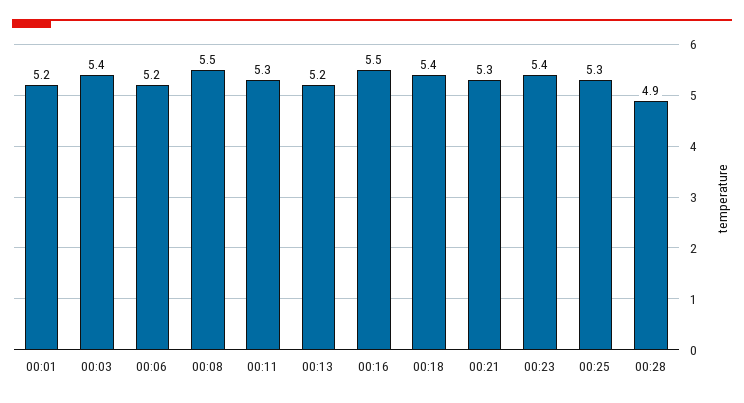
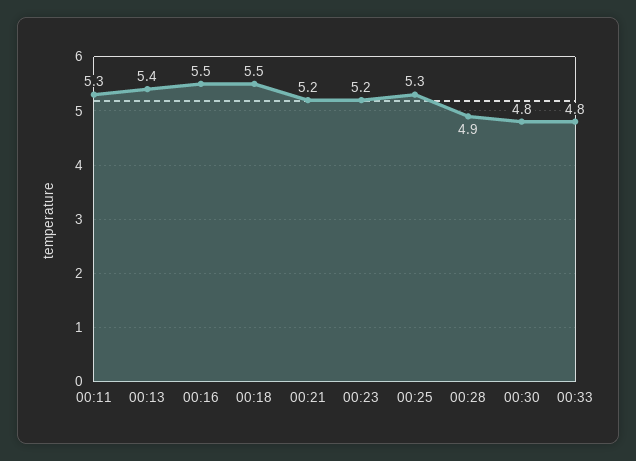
00:01: 5.2 -> none
00:03: 5.4 -> none
00:06: 5.2 -> none
00:08: 5.5 -> none
00:13: 5.2 -> 5.4
00:18: 5.4 -> 5.5
00:21: 5.3 -> 5.2
00:23: 5.4 -> 5.2
00:30: none -> 4.8
00:33: none -> 4.8

